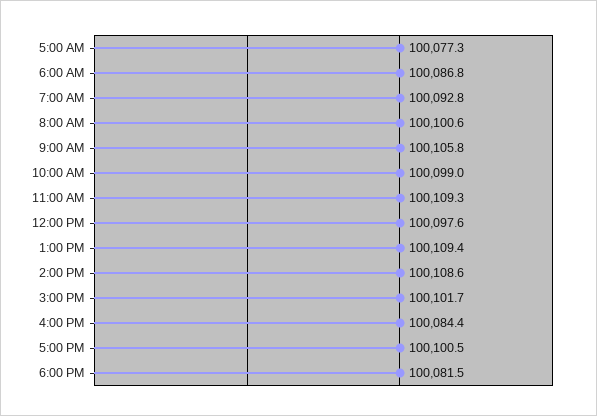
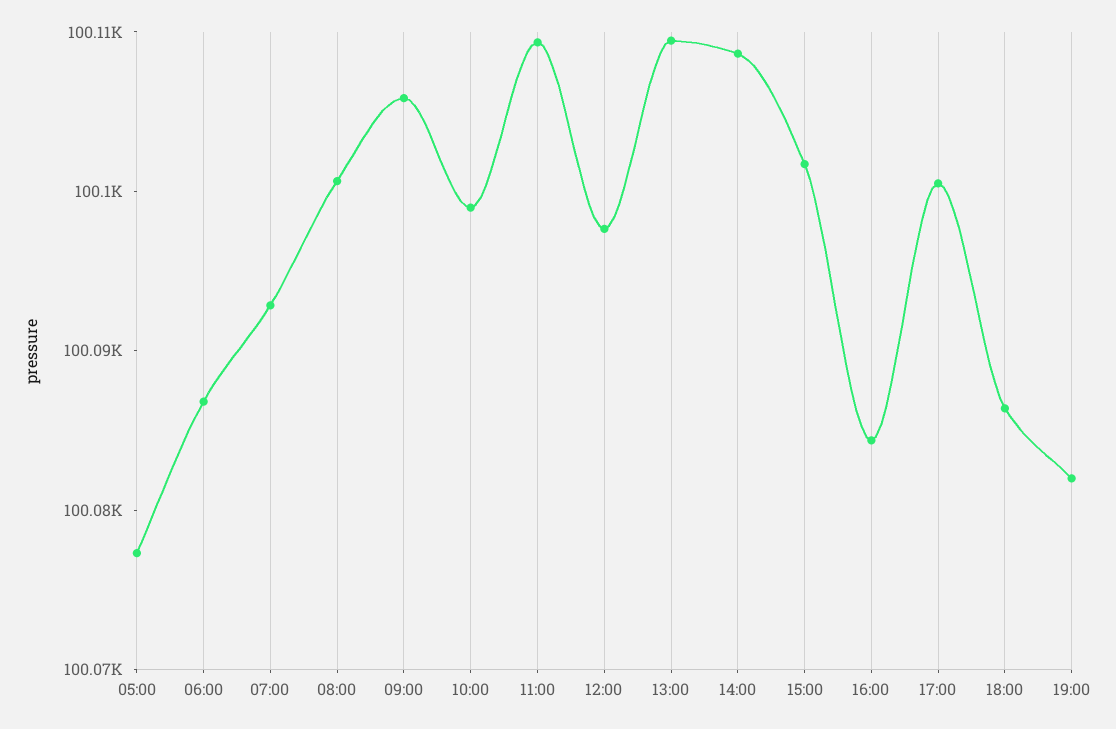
6:00 PM: 100081.5 -> 100086
19:00: none -> 100082

